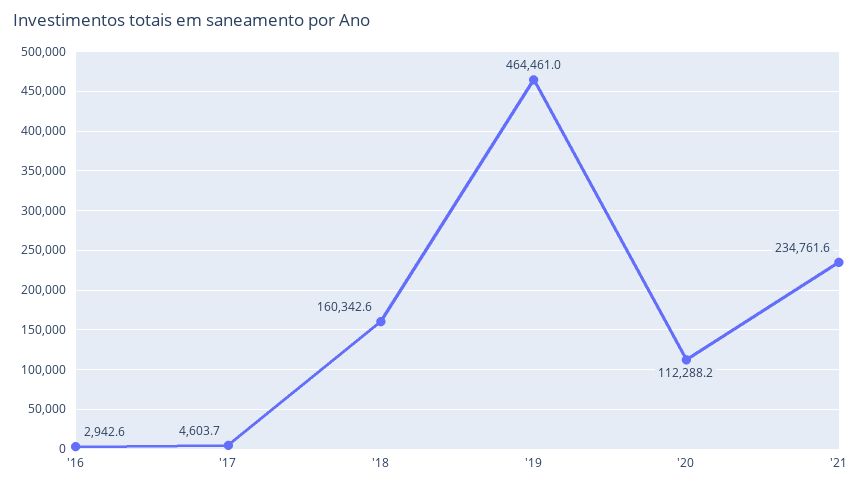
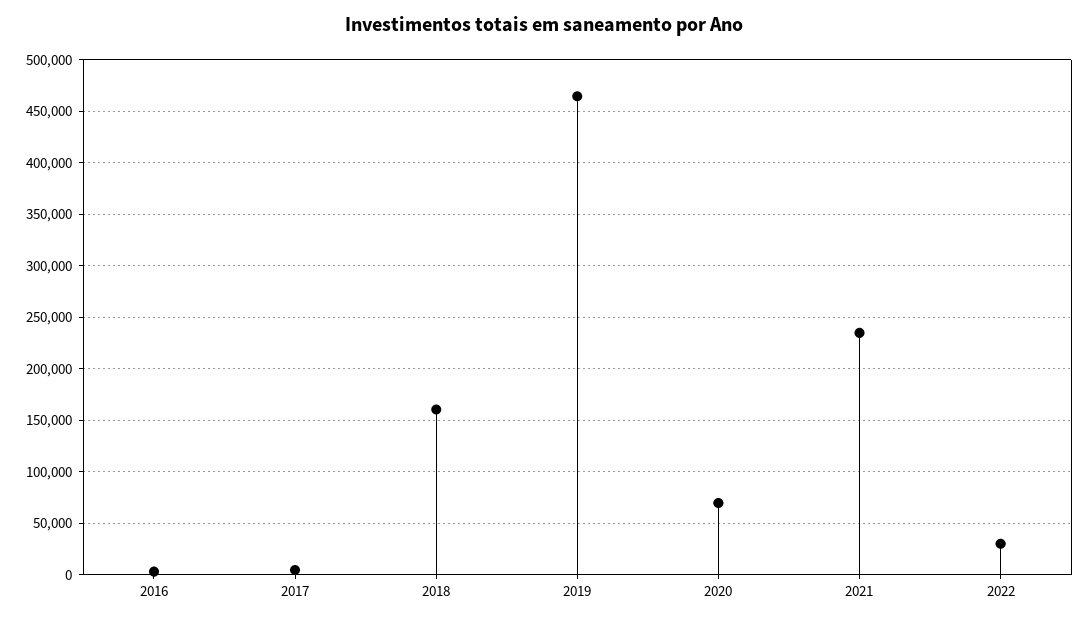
'20: 112288.2 -> 70000
2022: none -> 30000

